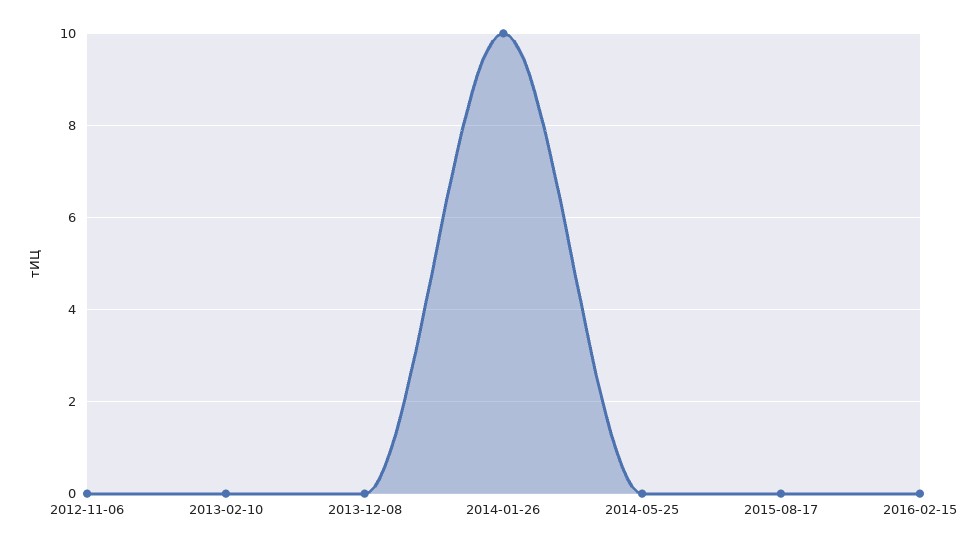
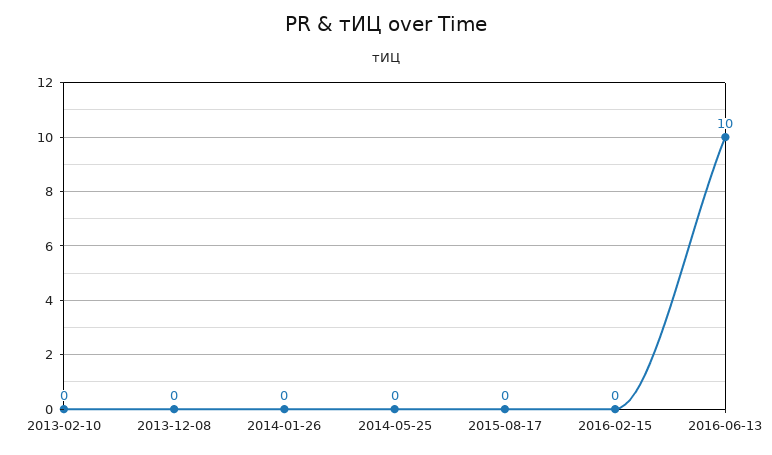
2012-11-06: 0 -> none
2014-01-26: 10 -> 0
2016-06-13: none -> 10

